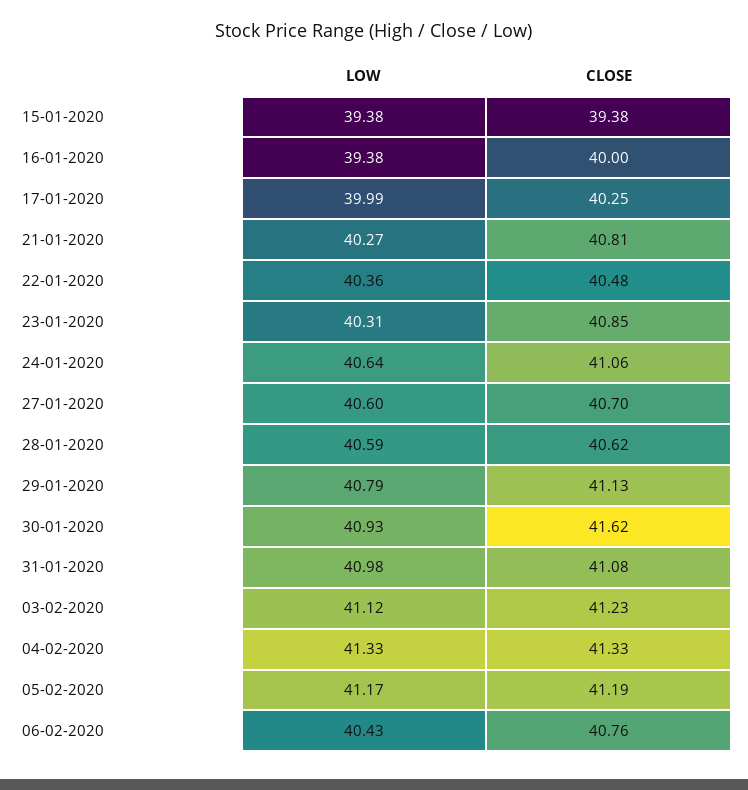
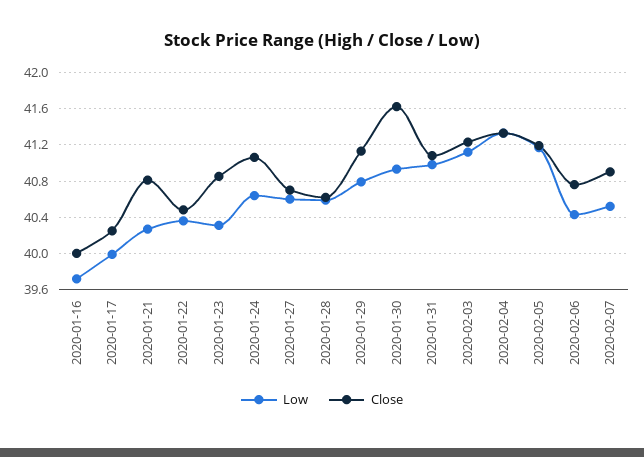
LOW, 15-01-2020: 39.38 -> none
CLOSE, 15-01-2020: 39.38 -> none
LOW, 16-01-2020: 39.38 -> 39.7
LOW, 2020-02-07: none -> 40.5
CLOSE, 2020-02-07: none -> 40.9

